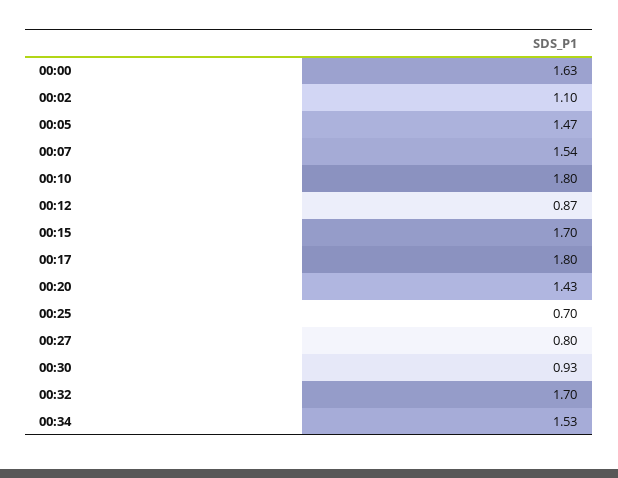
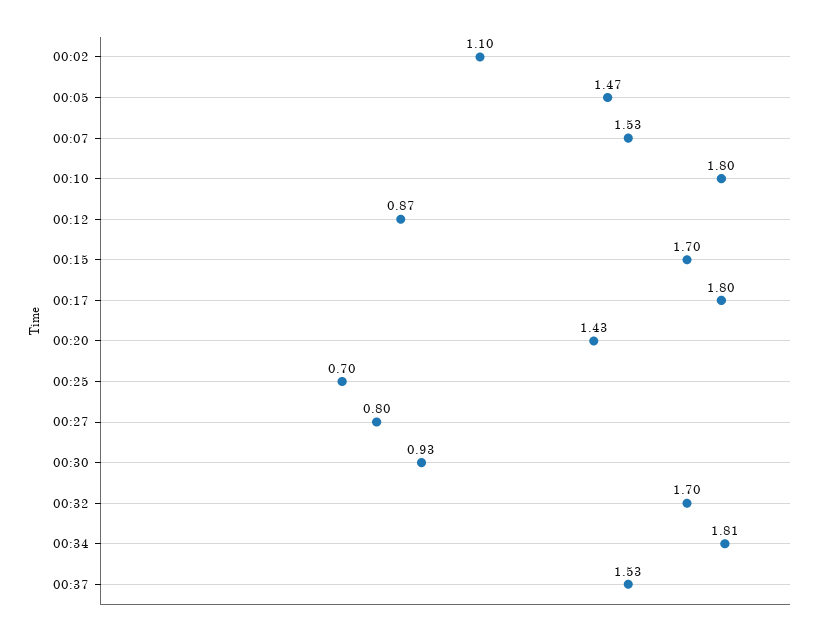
00:00: 1.63 -> none
00:07: 1.54 -> 1.53
00:34: 1.53 -> 1.81
00:37: none -> 1.53

